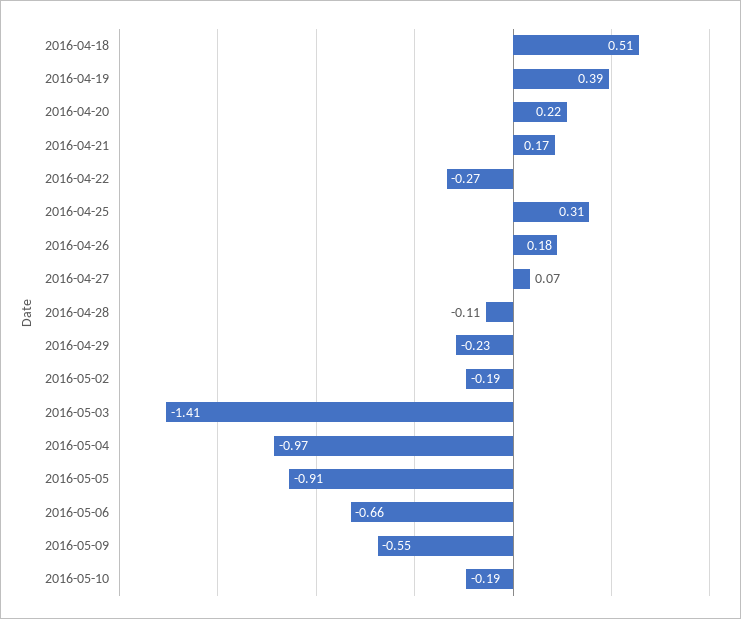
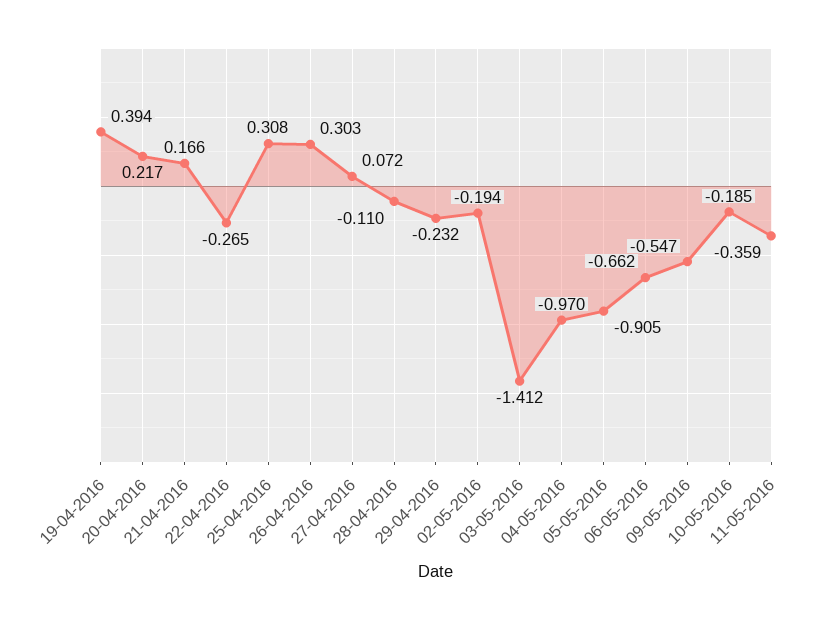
2016-04-18: 0.51 -> none
2016-04-26: 0.18 -> 0.303
11-05-2016: none -> -0.359

